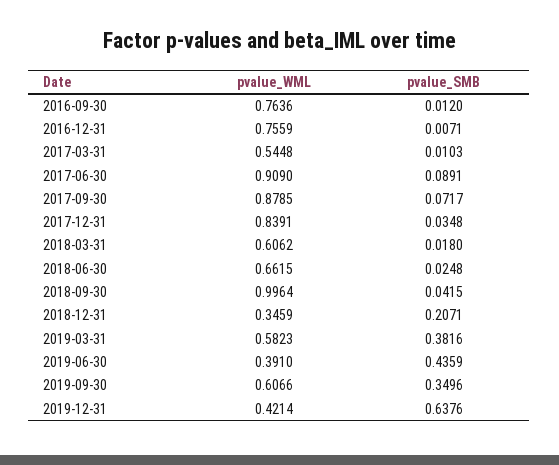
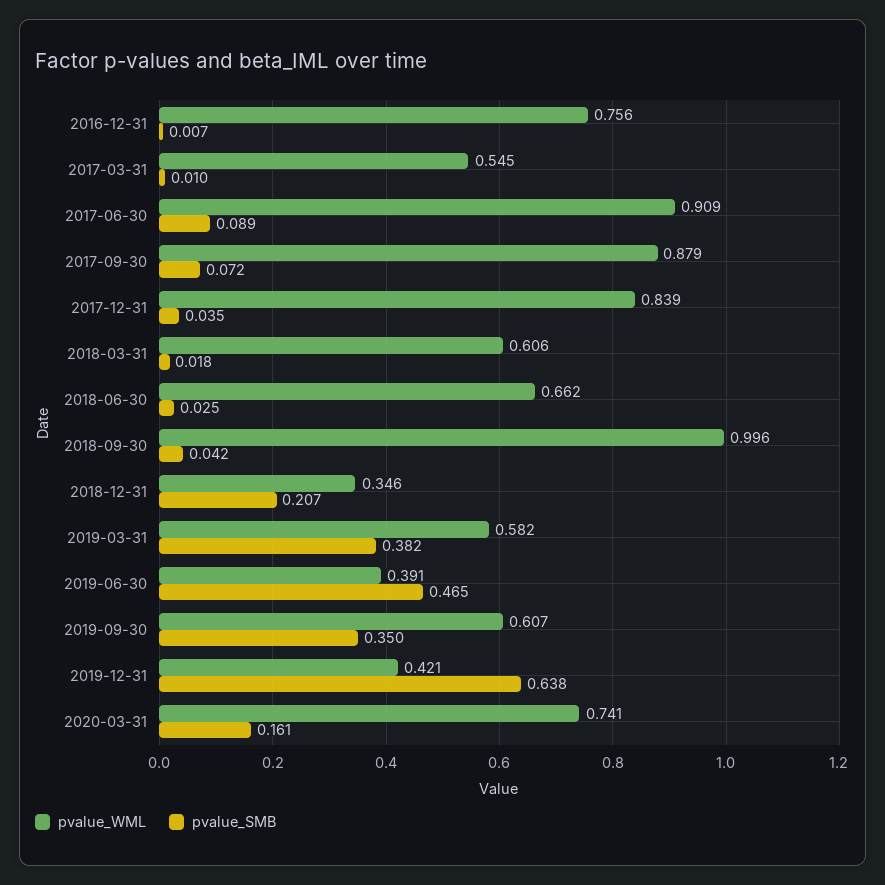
pvalue_WML, 2016-09-30: 0.7636 -> none
pvalue_SMB, 2016-09-30: 0.012 -> none
pvalue_SMB, 2019-06-30: 0.4359 -> 0.465
pvalue_WML, 2020-03-31: none -> 0.741
pvalue_SMB, 2020-03-31: none -> 0.161

